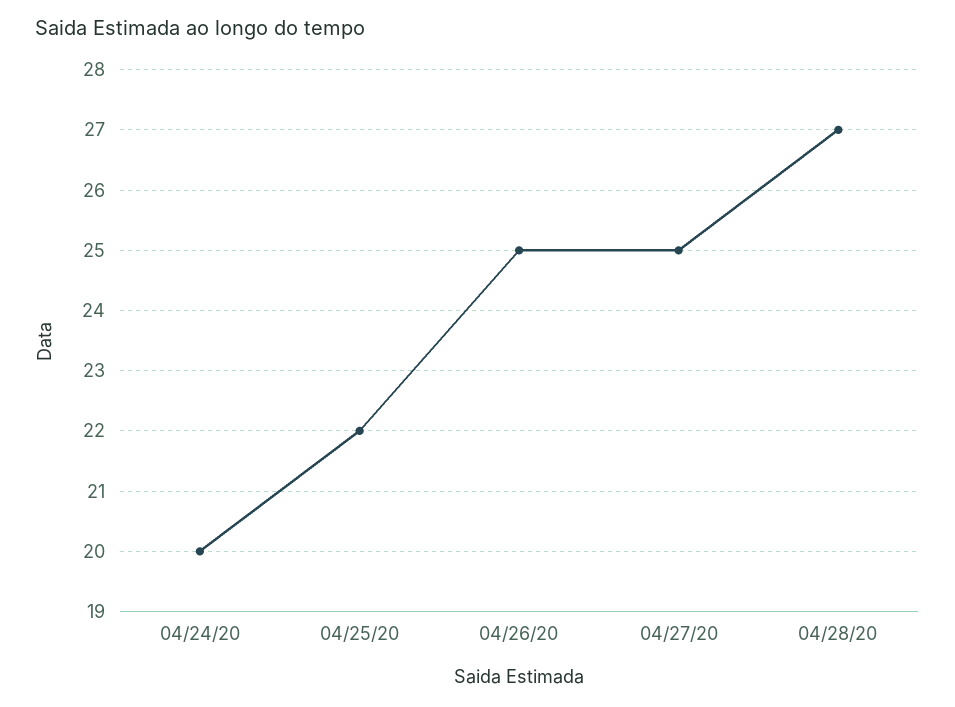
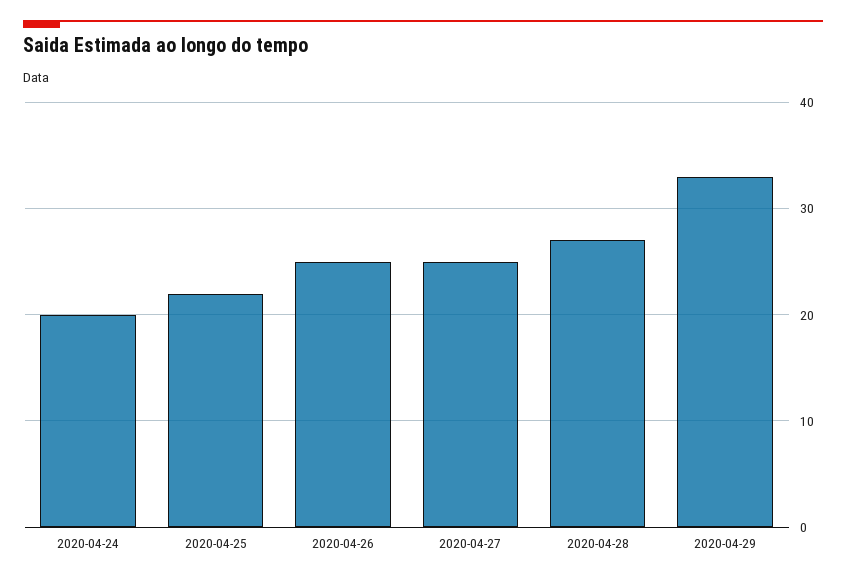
2020-04-29: none -> 33

